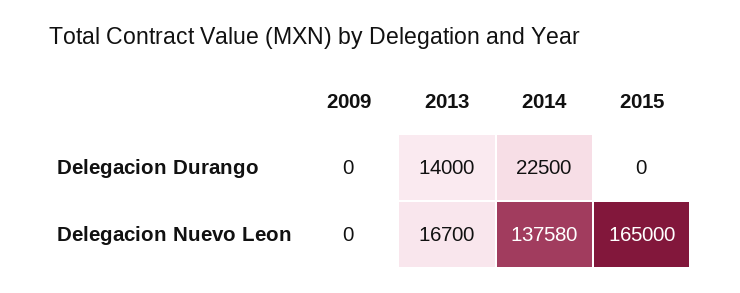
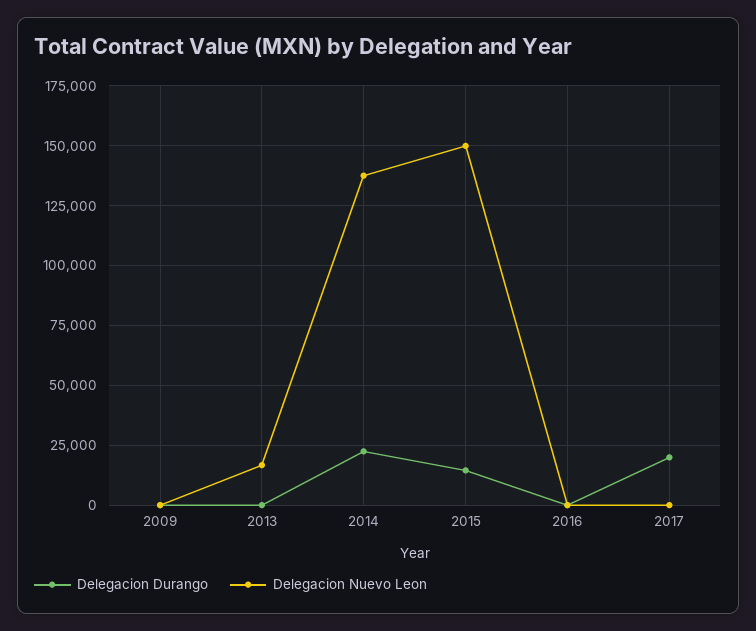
Delegacion Durango, 2013: 14000 -> 0
Delegacion Durango, 2015: 0 -> 15000
Delegacion Nuevo Leon, 2015: 165000 -> 150000
Delegacion Durango, 2016: none -> 0
Delegacion Nuevo Leon, 2016: none -> 0
Delegacion Durango, 2017: none -> 20000
Delegacion Nuevo Leon, 2017: none -> 0

